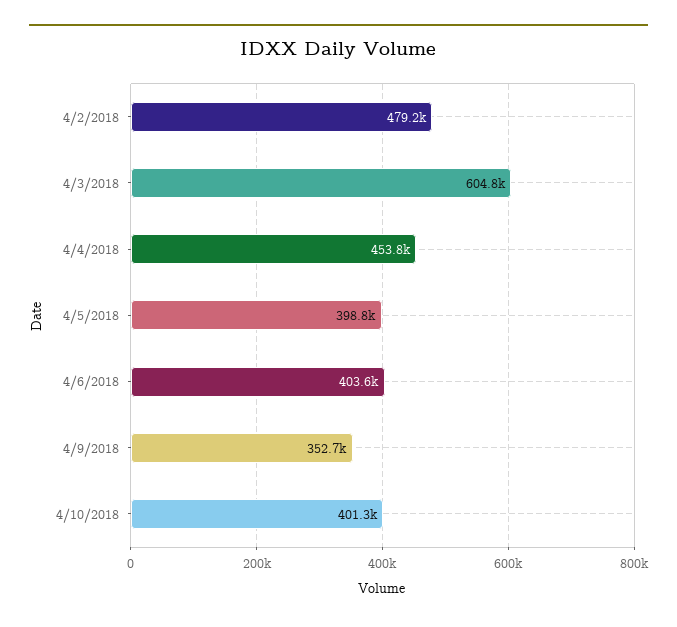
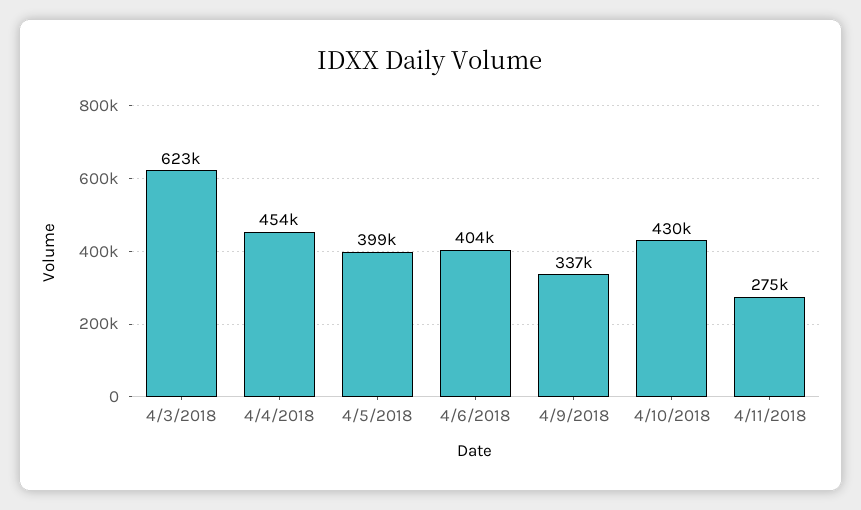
4/2/2018: 479200 -> none
4/3/2018: 604800 -> 623000
4/9/2018: 352700 -> 337000
4/10/2018: 401300 -> 430000
4/11/2018: none -> 275000

